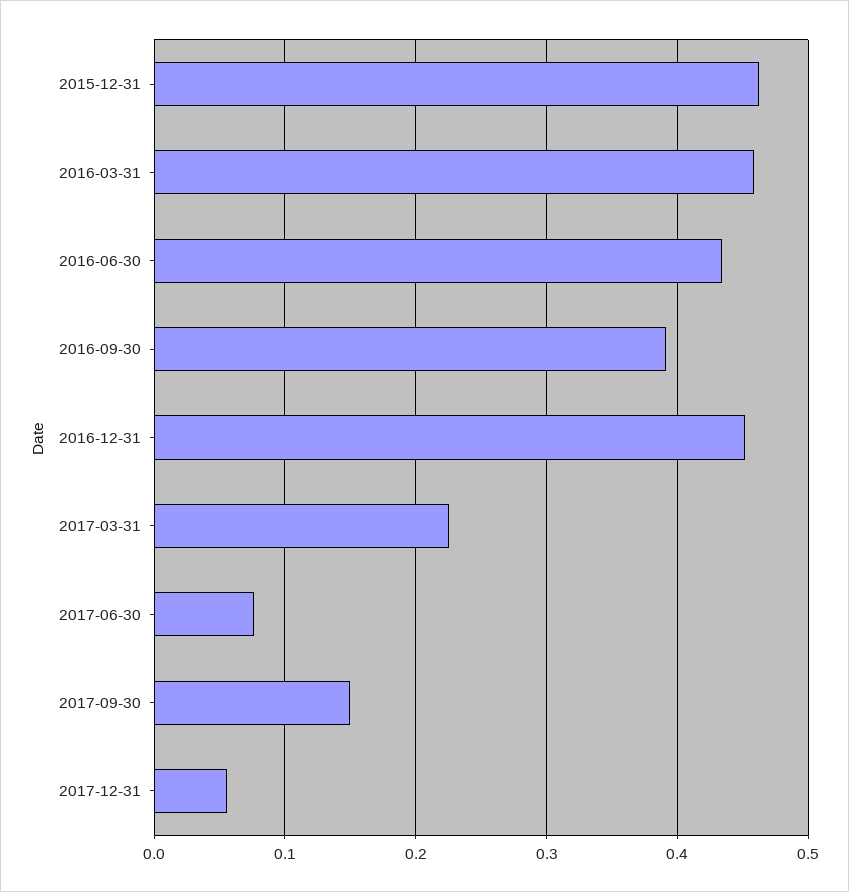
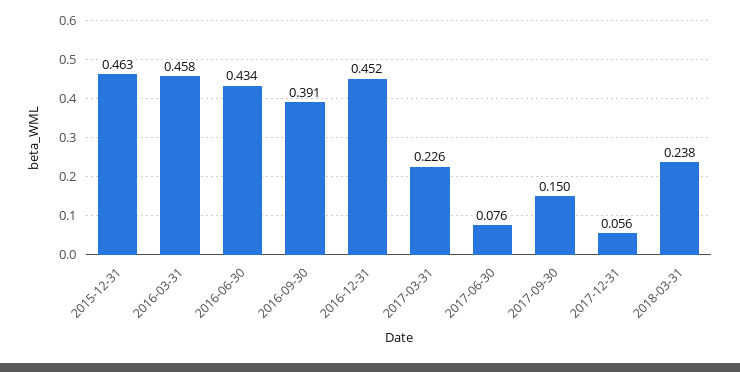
2018-03-31: none -> 0.238

